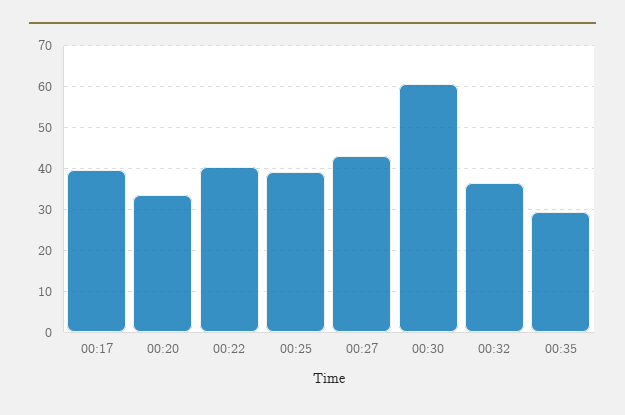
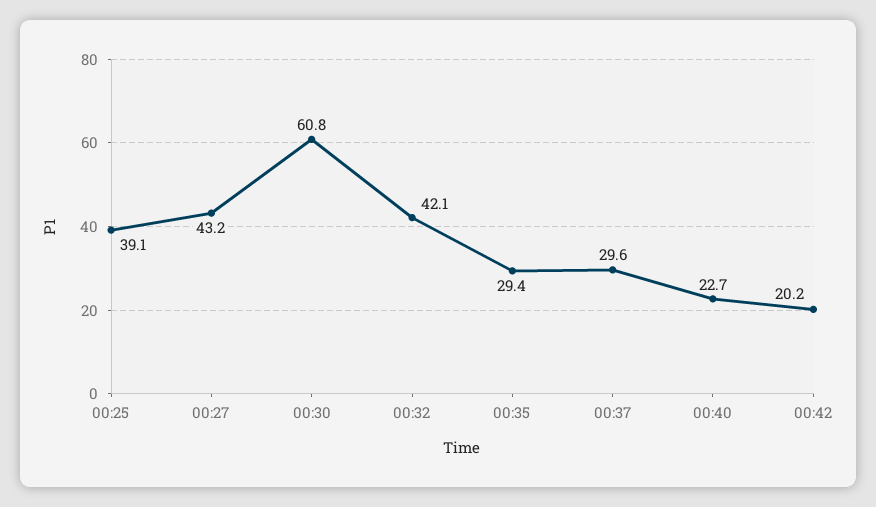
00:17: 40 -> none
00:20: 34 -> none
00:22: 40 -> none
00:32: 36 -> 42.1
00:37: none -> 29.6
00:40: none -> 22.7
00:42: none -> 20.2

